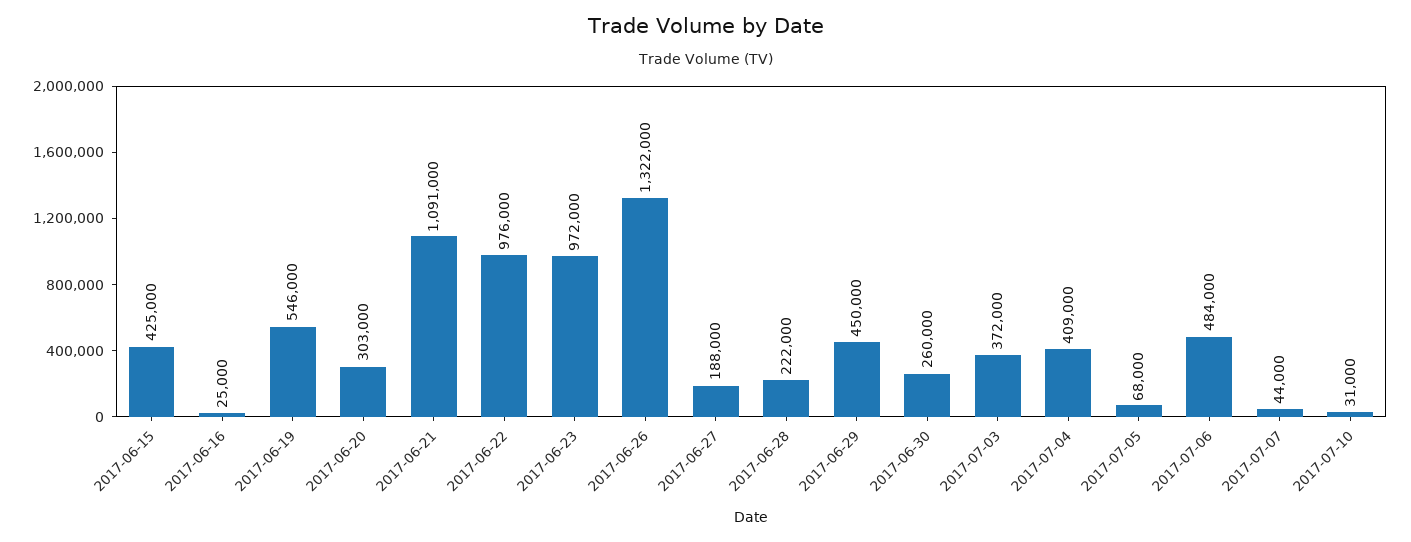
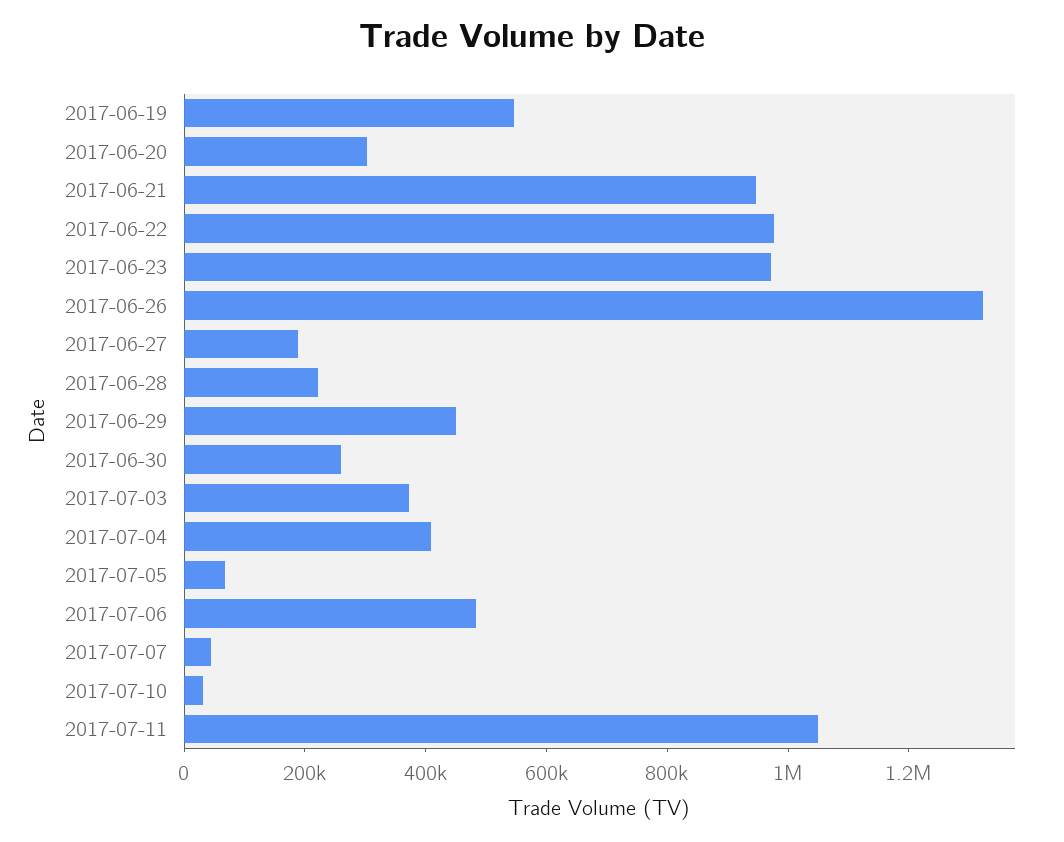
2017-06-15: 425000 -> none
2017-06-16: 25000 -> none
2017-06-21: 1091000 -> 950000
2017-07-11: none -> 1050000

